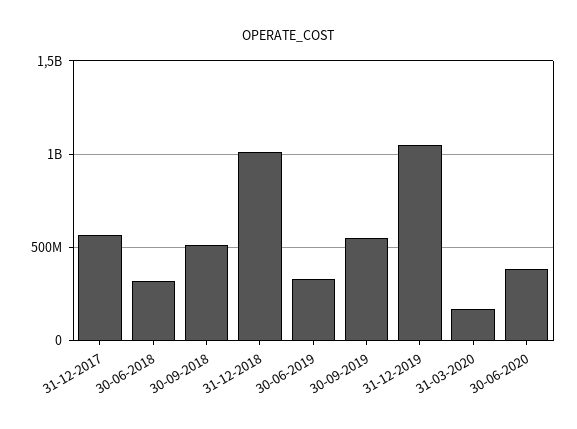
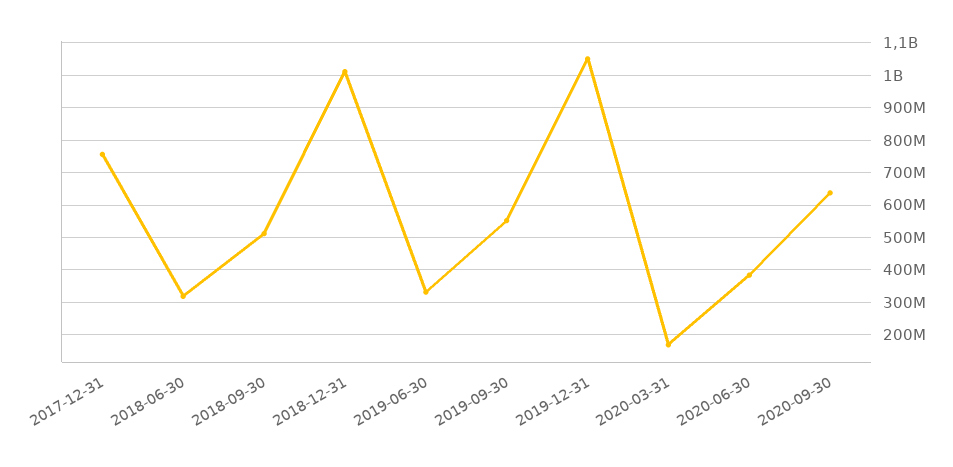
31-12-2017: 550000000 -> 760000000
2020-09-30: none -> 640000000

